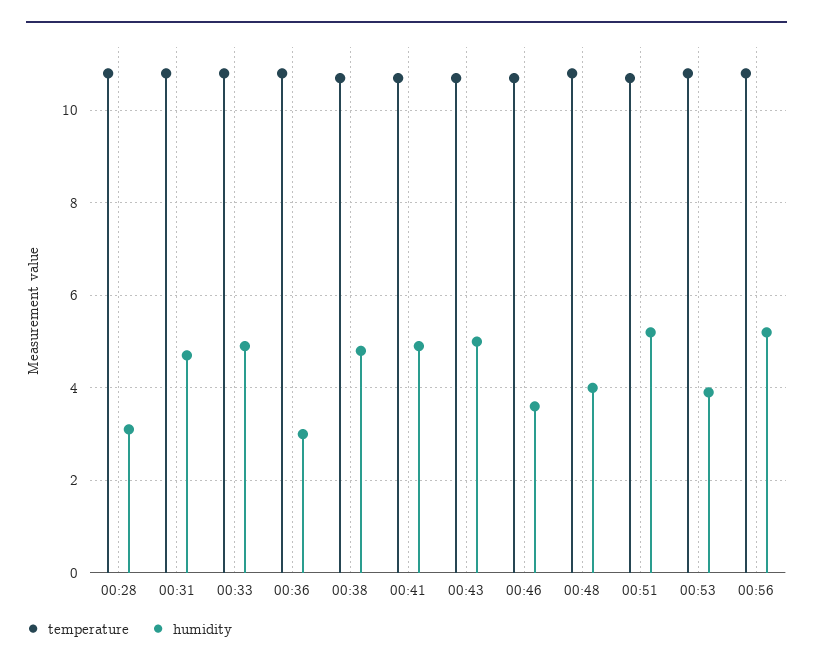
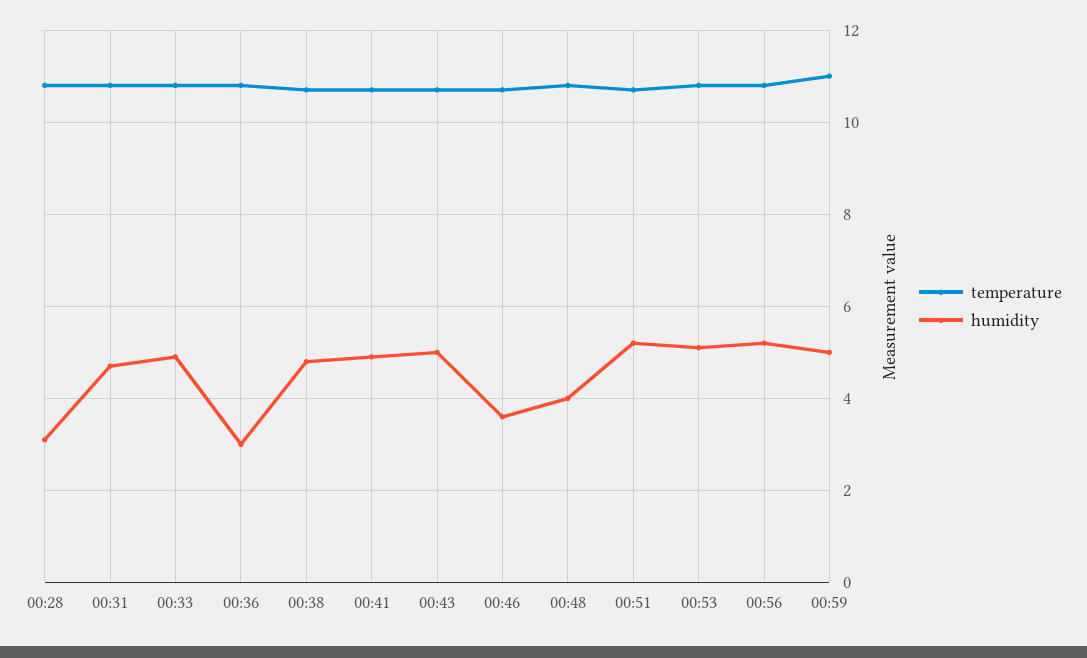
humidity, 00:53: 4 -> 5
temperature, 00:59: none -> 11
humidity, 00:59: none -> 5

